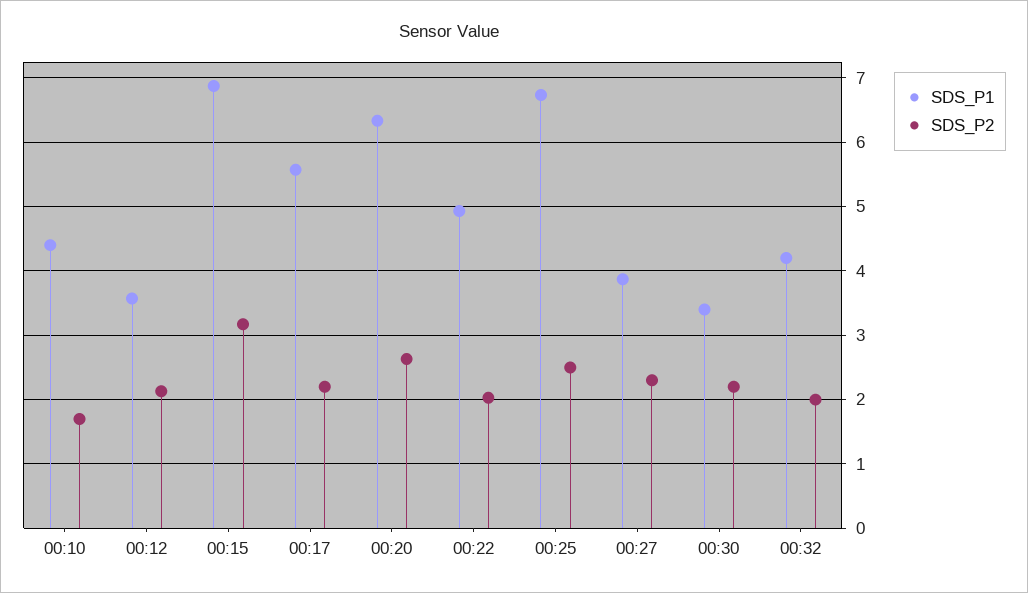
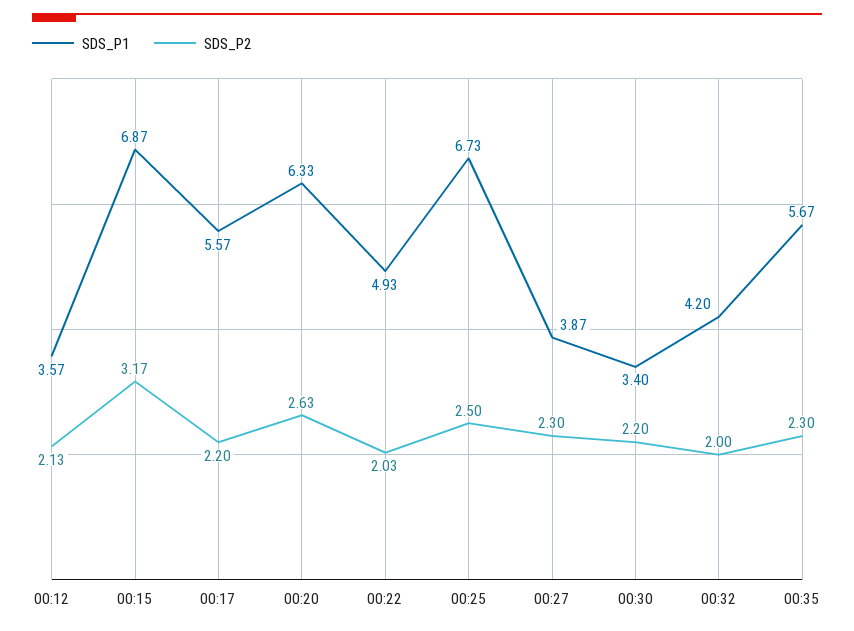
SDS_P1, 00:10: 4.4 -> none
SDS_P2, 00:10: 1.7 -> none
SDS_P1, 00:35: none -> 5.67
SDS_P2, 00:35: none -> 2.3

